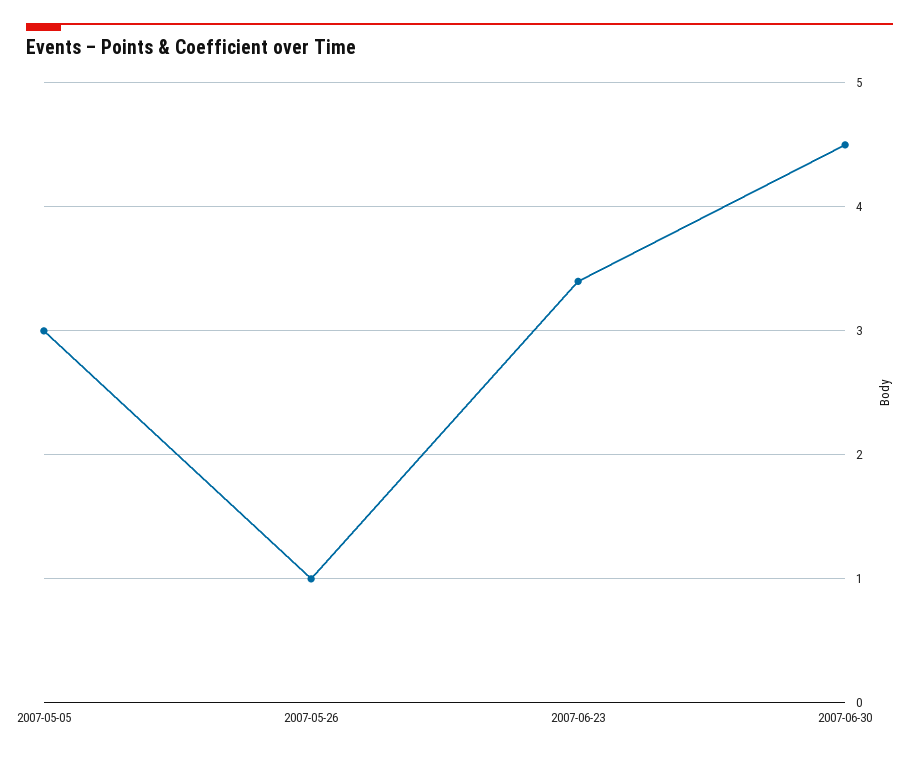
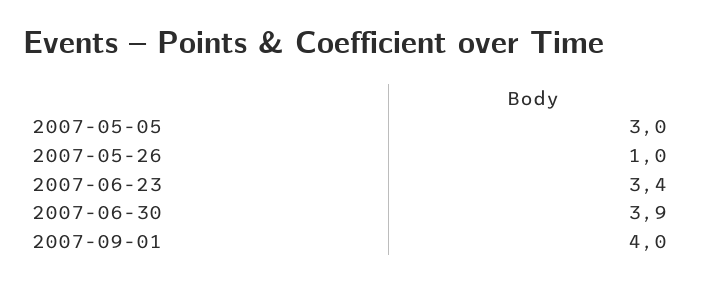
2007-06-30: 4.5 -> 3.9
2007-09-01: none -> 4

